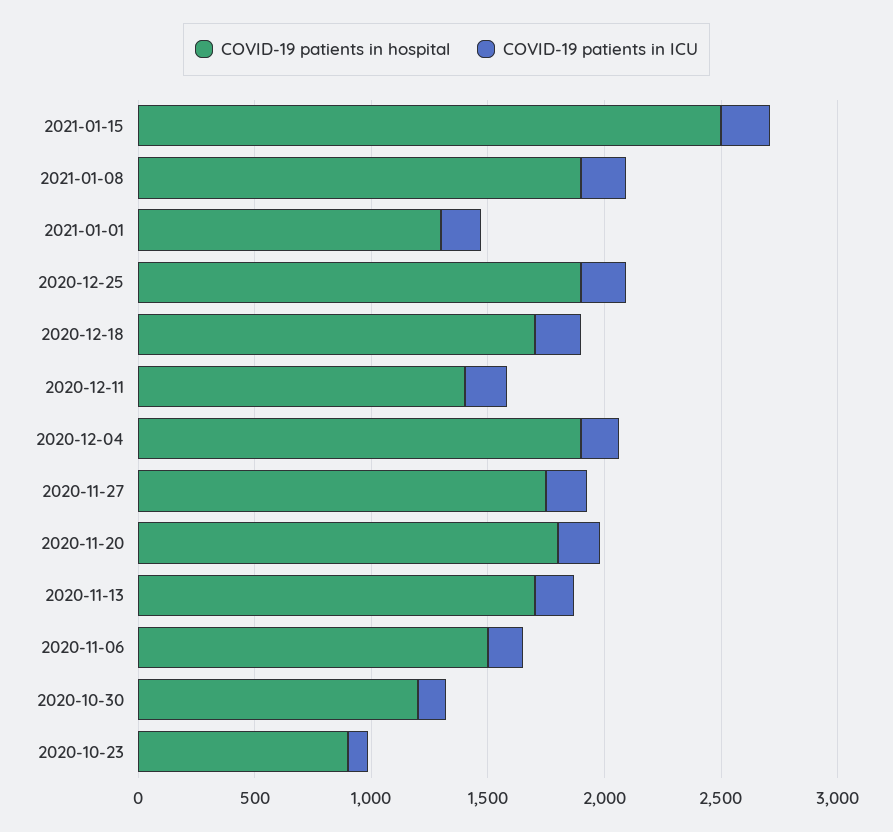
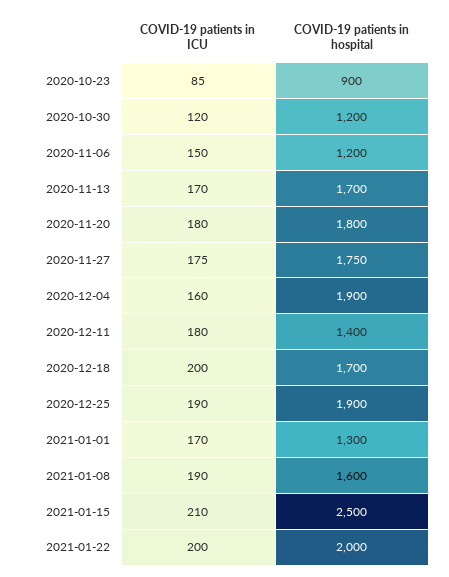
COVID-19 patients in hospital, 2021-01-08: 1900 -> 1600
COVID-19 patients in hospital, 2020-11-06: 1500 -> 1200
COVID-19 patients in ICU, 2021-01-22: none -> 200
COVID-19 patients in hospital, 2021-01-22: none -> 2000

